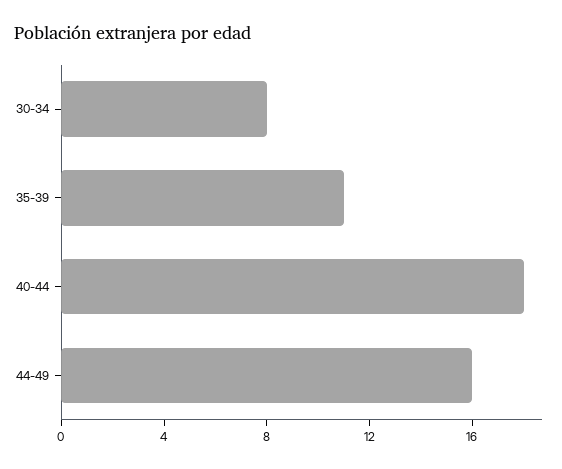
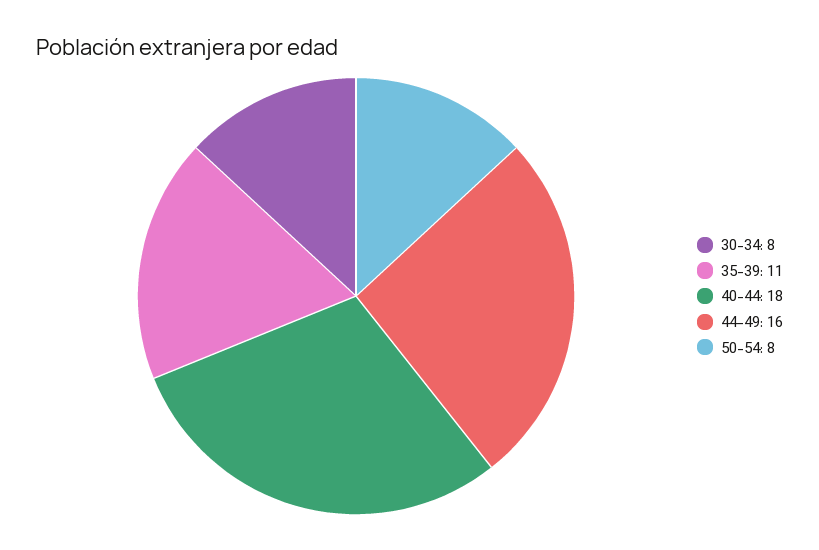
50-54: none -> 8

